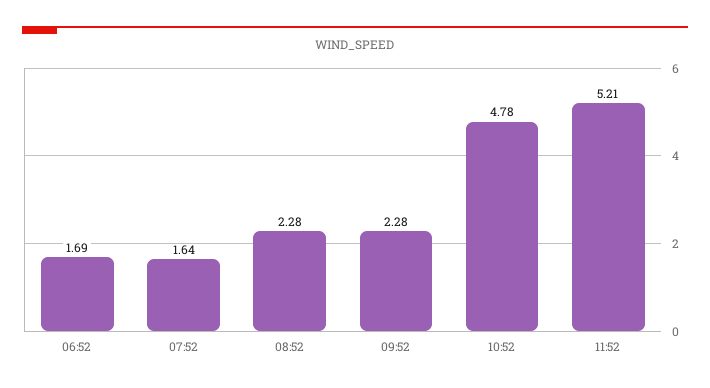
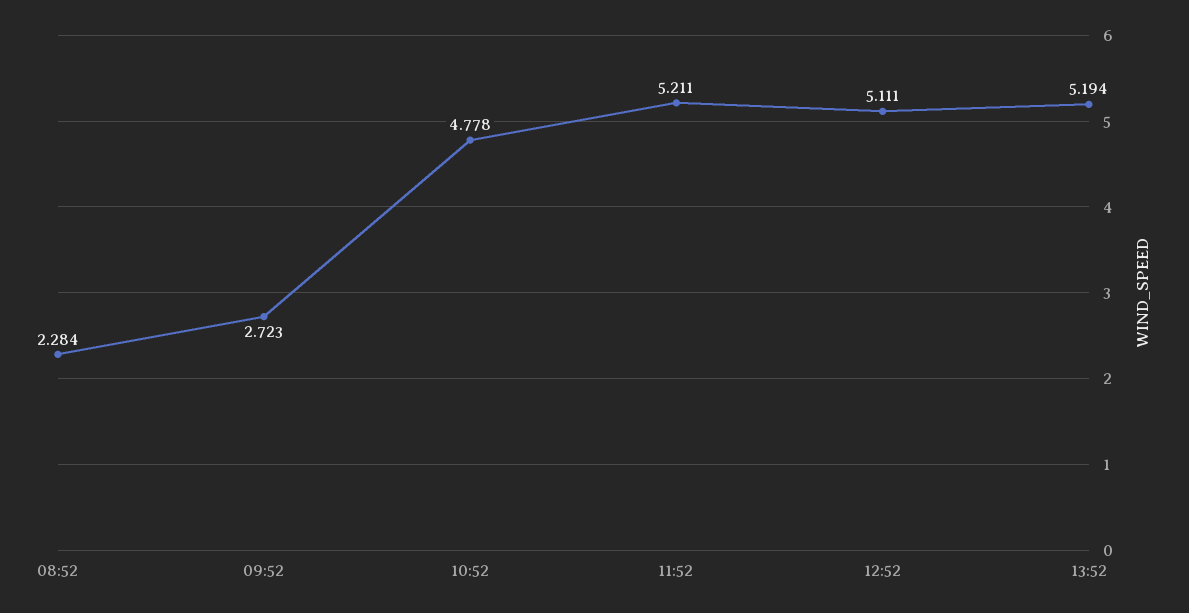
06:52: 1.69 -> none
07:52: 1.64 -> none
09:52: 2.28 -> 2.723
12:52: none -> 5.111
13:52: none -> 5.194

